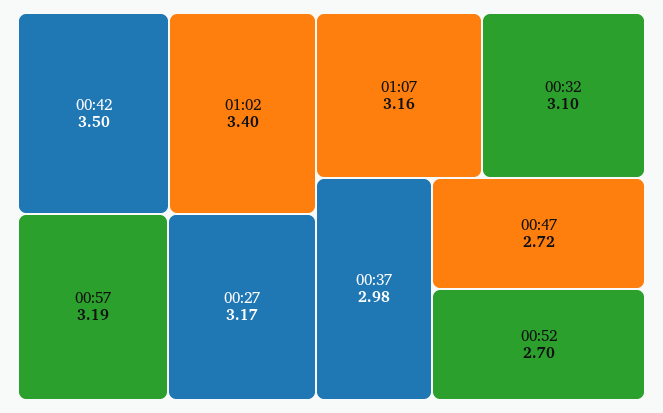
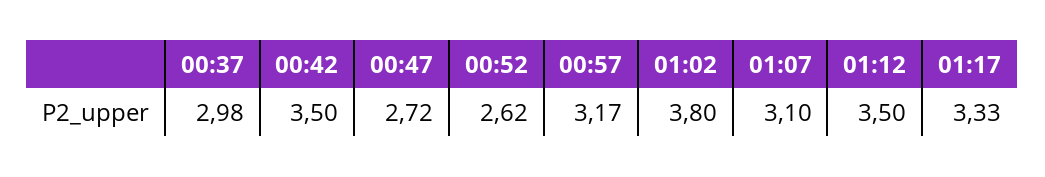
01:02: 3.4 -> 3.8
00:57: 3.19 -> 3.17
00:27: 3.17 -> none
01:07: 3.16 -> 3.1
00:32: 3.1 -> none
00:52: 2.7 -> 2.62
01:12: none -> 3.5
01:17: none -> 3.33

